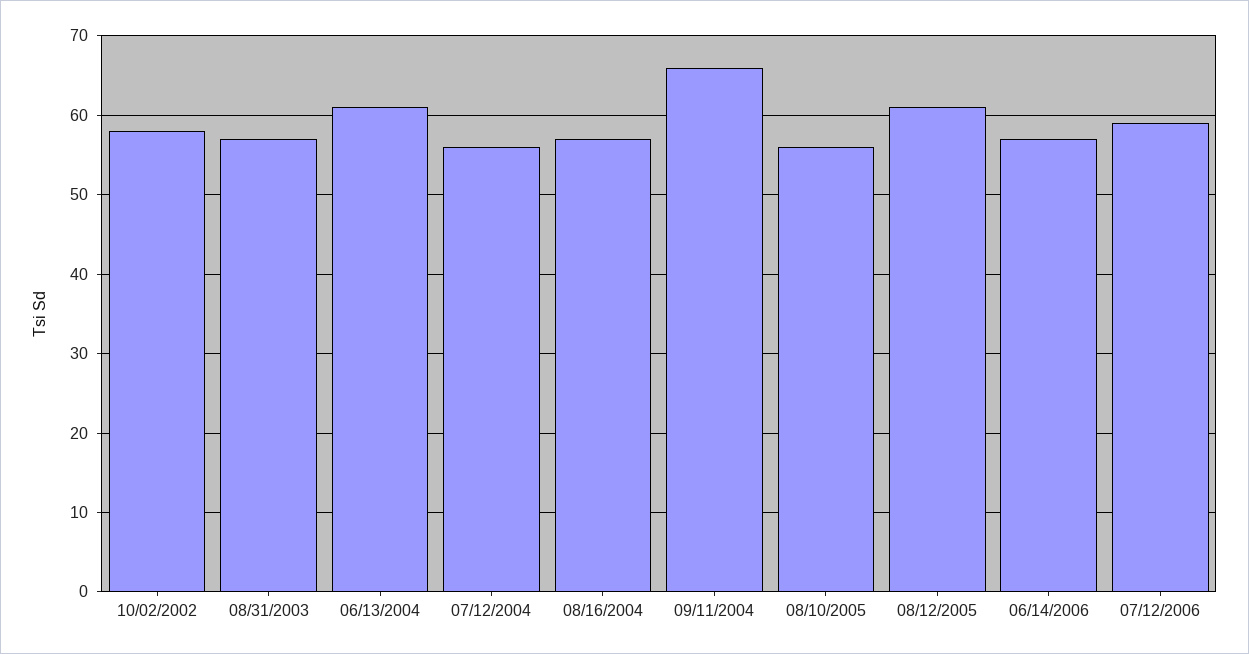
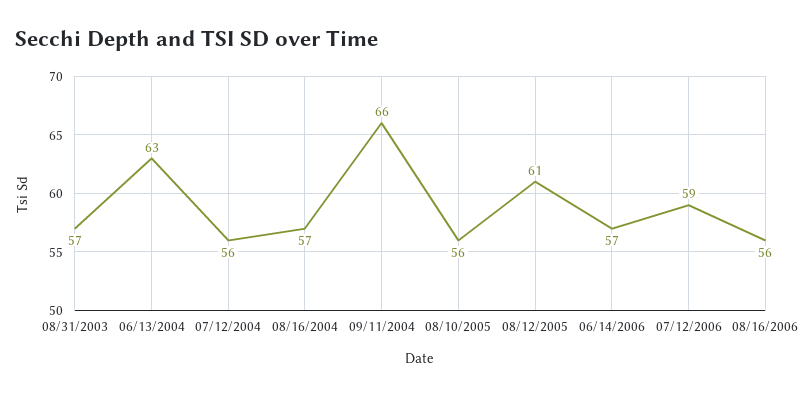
10/02/2002: 58 -> none
06/13/2004: 61 -> 63
08/16/2006: none -> 56

